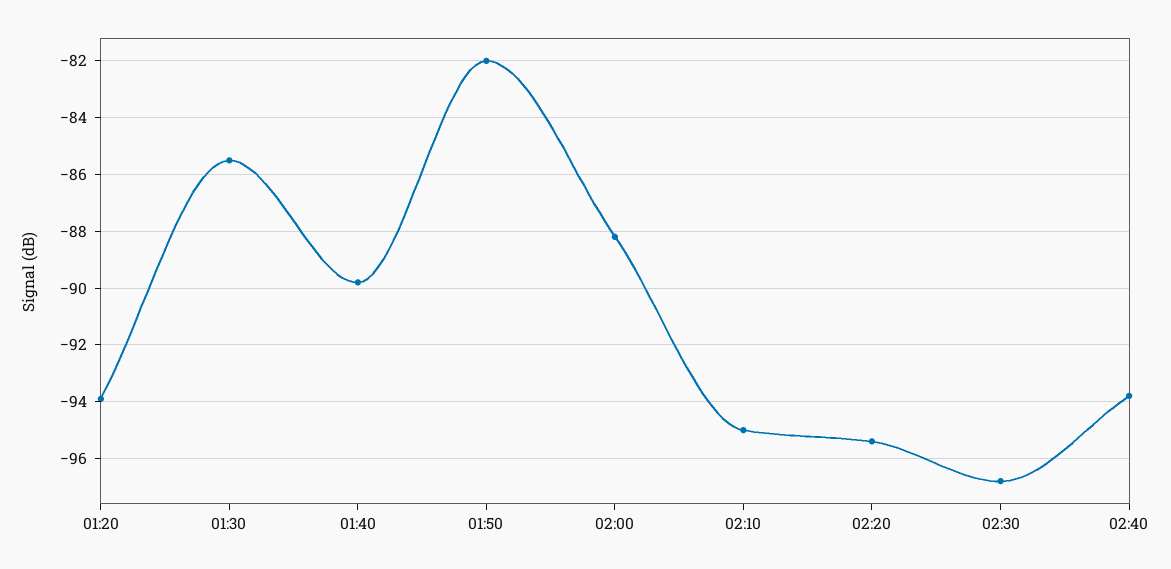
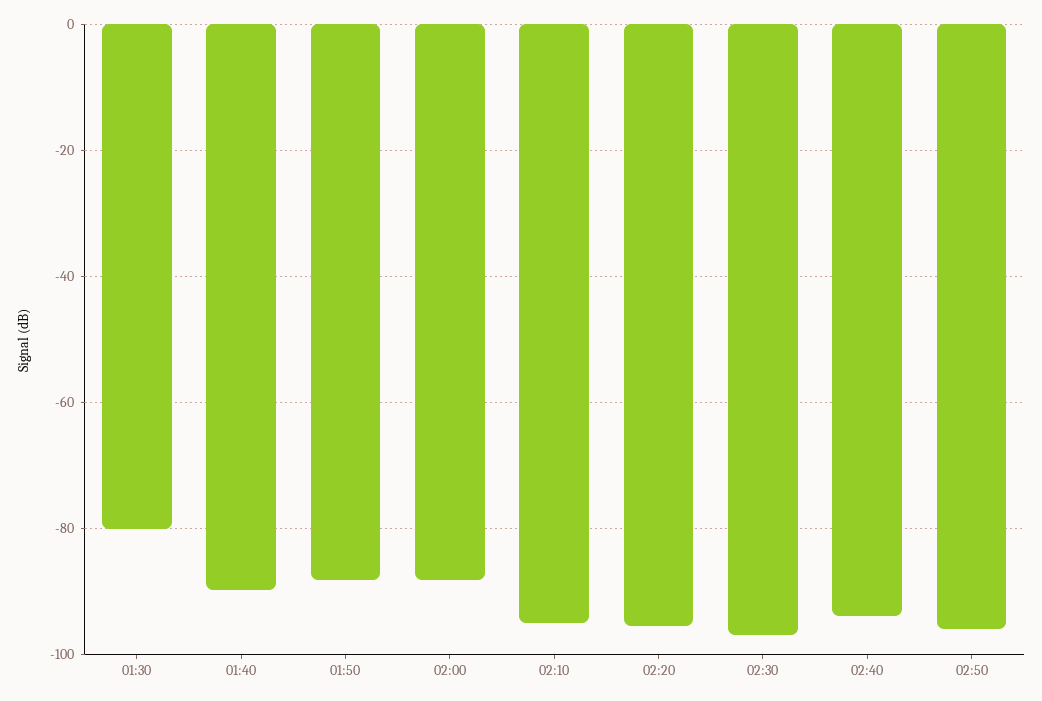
01:20: -94 -> none
01:30: -85.5 -> -80
01:50: -82 -> -88
02:50: none -> -96

